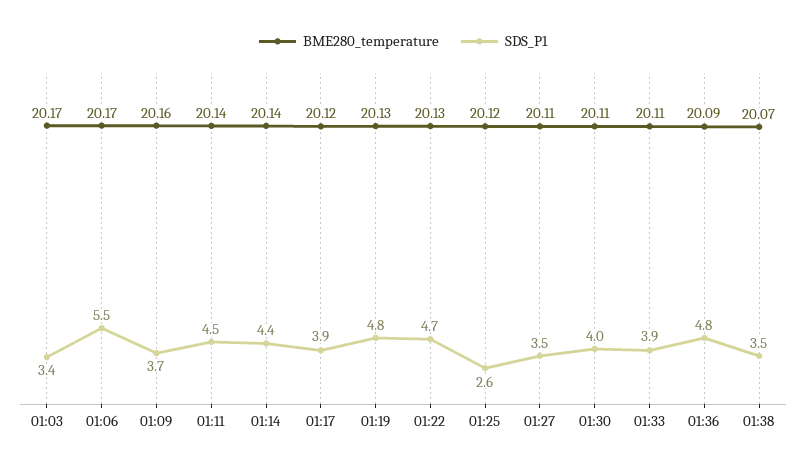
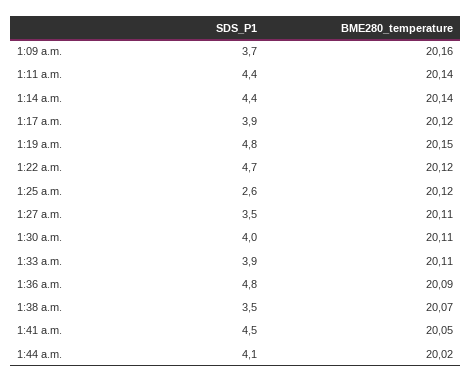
BME280_temperature, 01:03: 20.17 -> none
SDS_P1, 01:03: 3.4 -> none
BME280_temperature, 01:06: 20.17 -> none
SDS_P1, 01:06: 5.5 -> none
SDS_P1, 01:11: 4.5 -> 4.4
BME280_temperature, 01:19: 20.13 -> 20.15
BME280_temperature, 01:22: 20.13 -> 20.12
SDS_P1, 1:41 a.m.: none -> 4.5
BME280_temperature, 1:41 a.m.: none -> 20.05
SDS_P1, 1:44 a.m.: none -> 4.1
BME280_temperature, 1:44 a.m.: none -> 20.02

